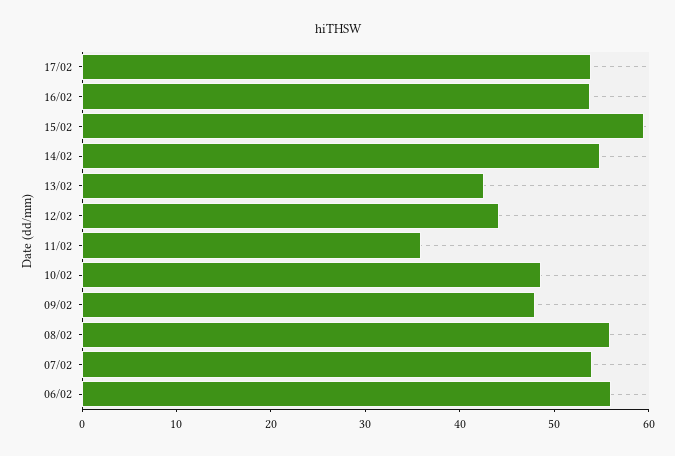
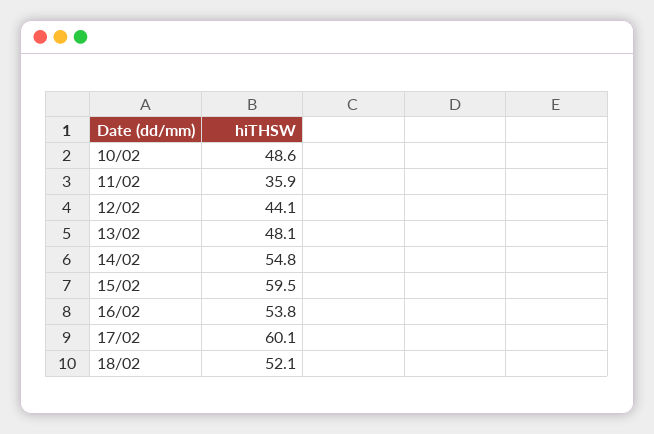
17/02: 54 -> 60.1
13/02: 42 -> 48.1
09/02: 48 -> none
08/02: 56 -> none
07/02: 54 -> none
06/02: 56 -> none
18/02: none -> 52.1

